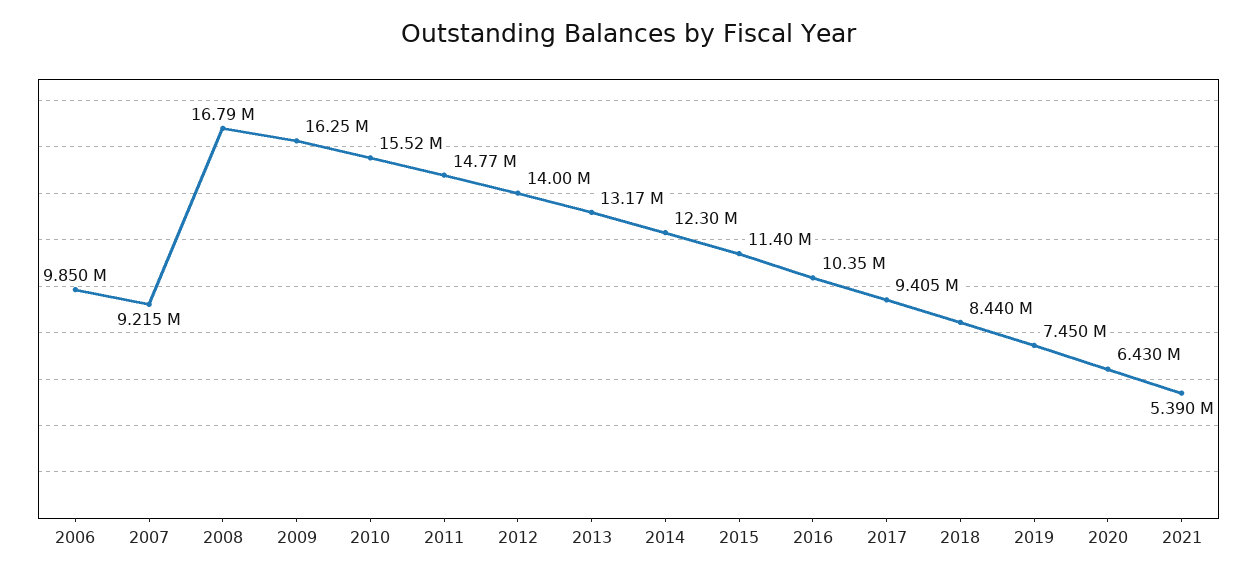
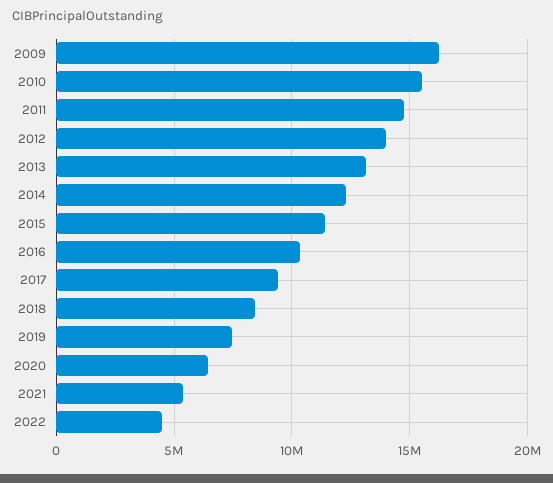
2006: 9850000 -> none
2007: 9215000 -> none
2008: 16790000 -> none
2022: none -> 4500000

